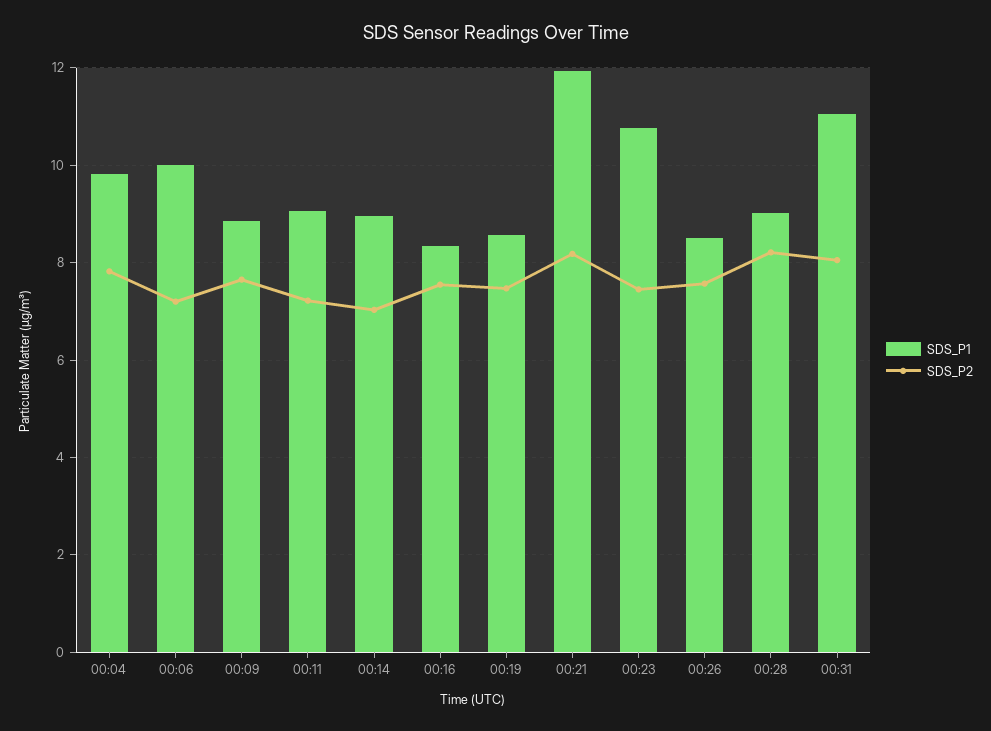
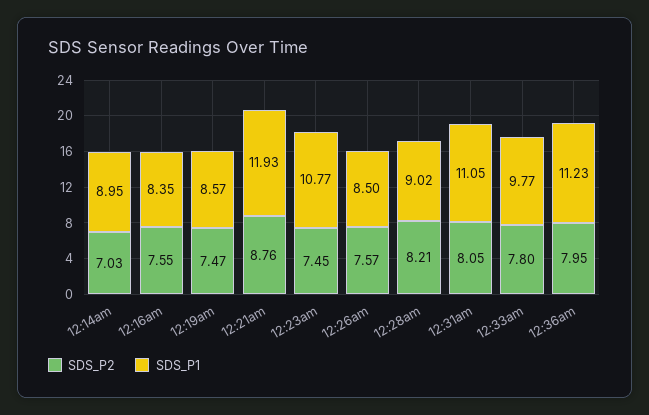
SDS_P1, 00:04: 9.8 -> none
SDS_P2, 00:04: 7.8 -> none
SDS_P1, 00:06: 10 -> none
SDS_P2, 00:06: 7.2 -> none
SDS_P1, 00:09: 8.8 -> none
SDS_P2, 00:09: 7.6 -> none
SDS_P1, 00:11: 9 -> none
SDS_P2, 00:11: 7.2 -> none
SDS_P2, 00:21: 8.2 -> 8.76
SDS_P2, 12:33am: none -> 7.8
SDS_P1, 12:33am: none -> 9.77
SDS_P2, 12:36am: none -> 7.95
SDS_P1, 12:36am: none -> 11.23

